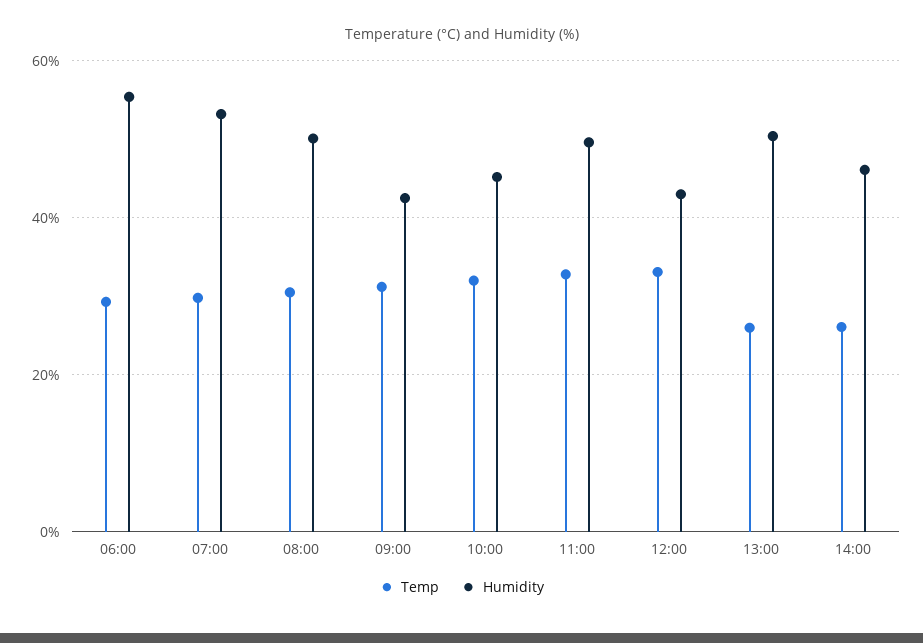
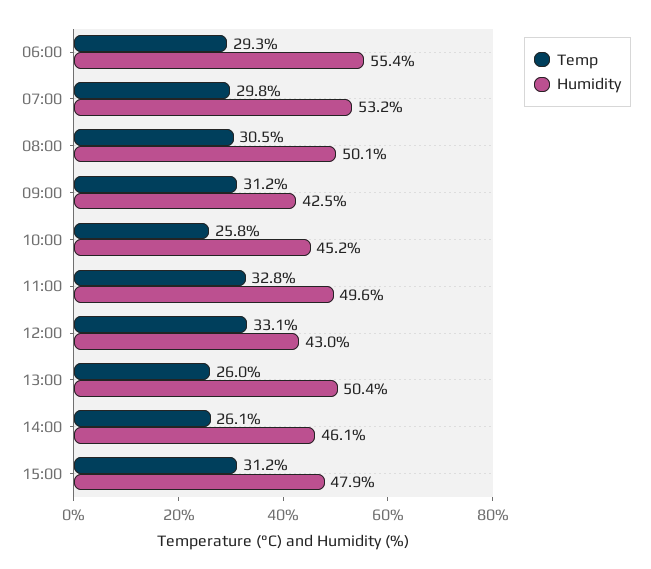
Temp, 10:00: 32 -> 25.8
Temp, 15:00: none -> 31.2
Humidity, 15:00: none -> 47.9

